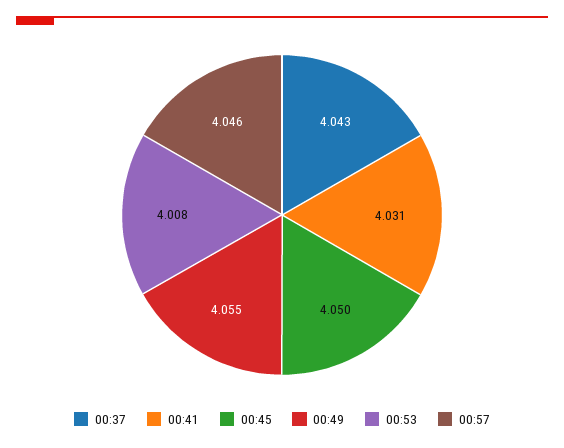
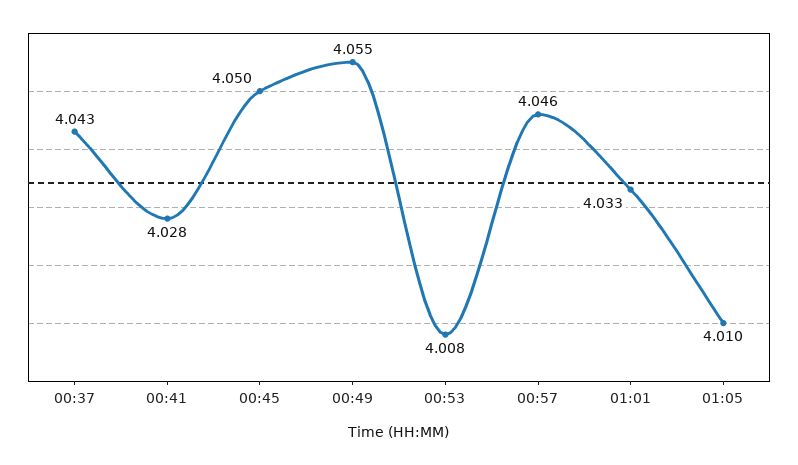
00:41: 4.031 -> 4.028
01:01: none -> 4.033
01:05: none -> 4.01

